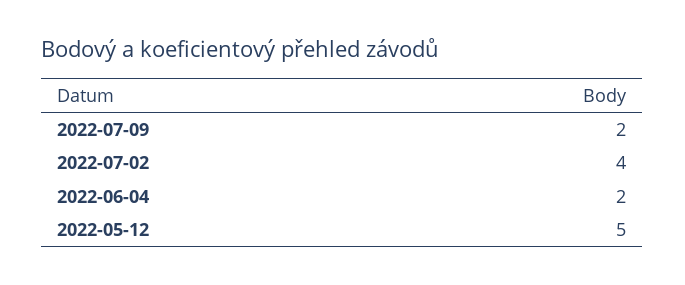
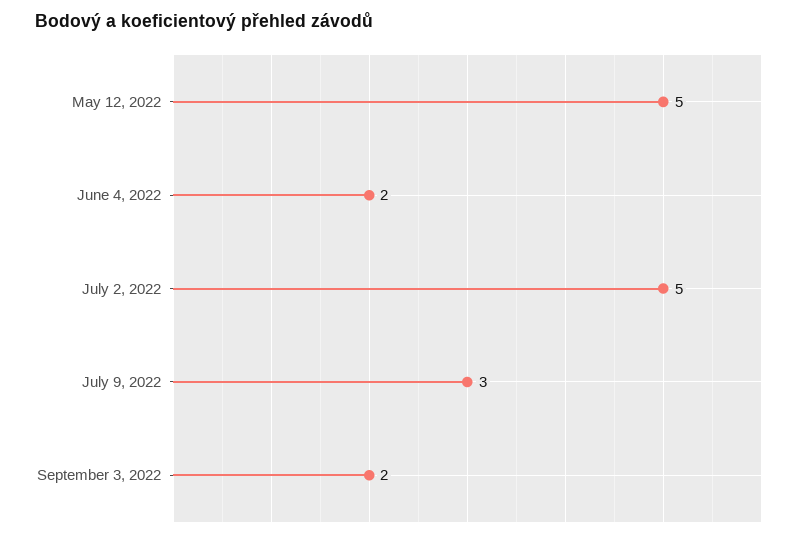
2022-07-09: 2 -> 3
2022-07-02: 4 -> 5
September 3, 2022: none -> 2

